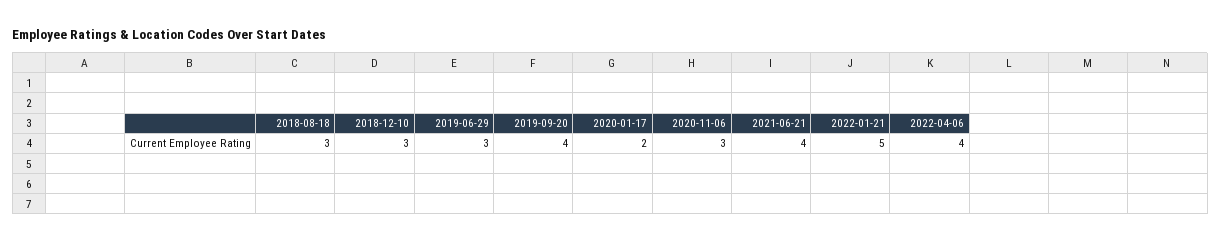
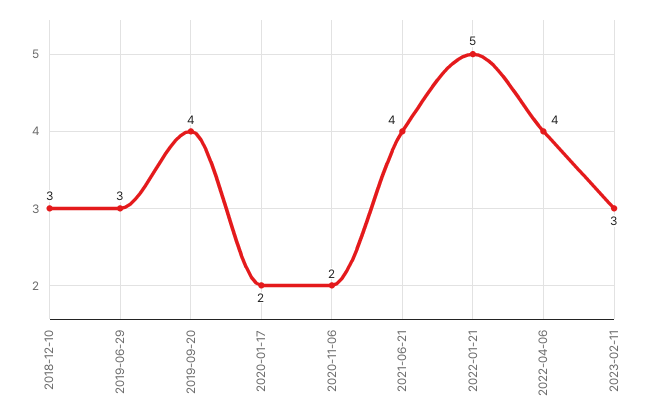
2018-08-18: 3 -> none
2020-11-06: 3 -> 2
2023-02-11: none -> 3

